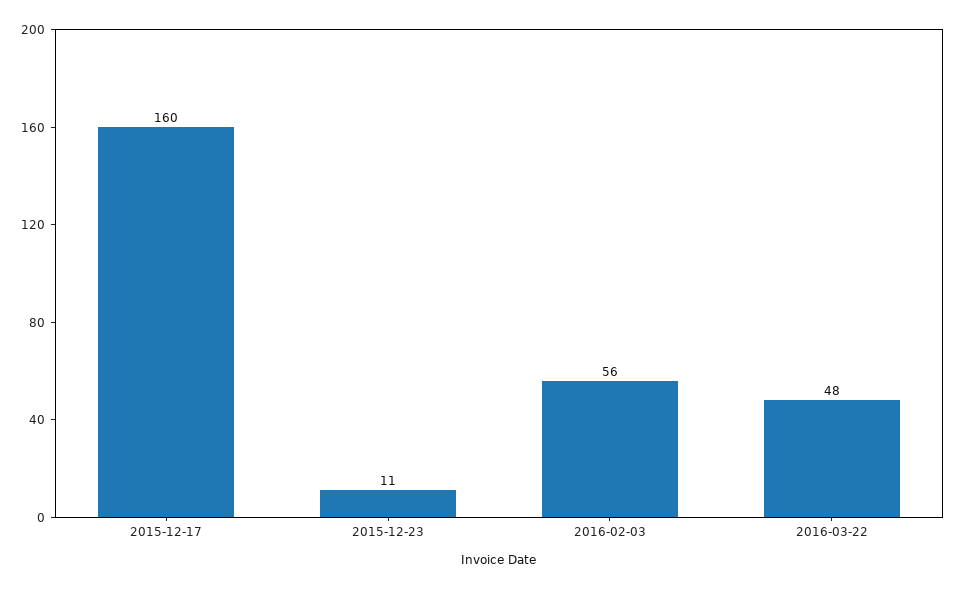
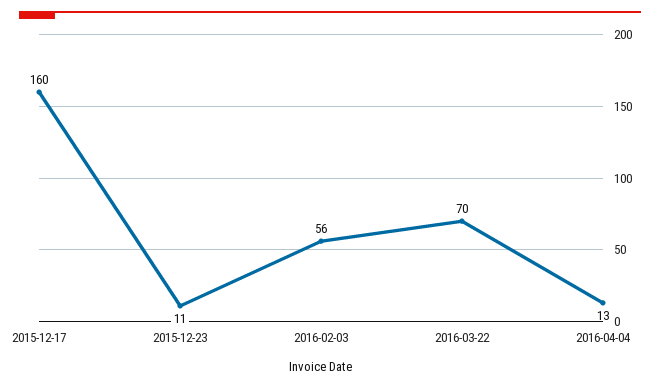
2016-03-22: 48 -> 70
2016-04-04: none -> 13

